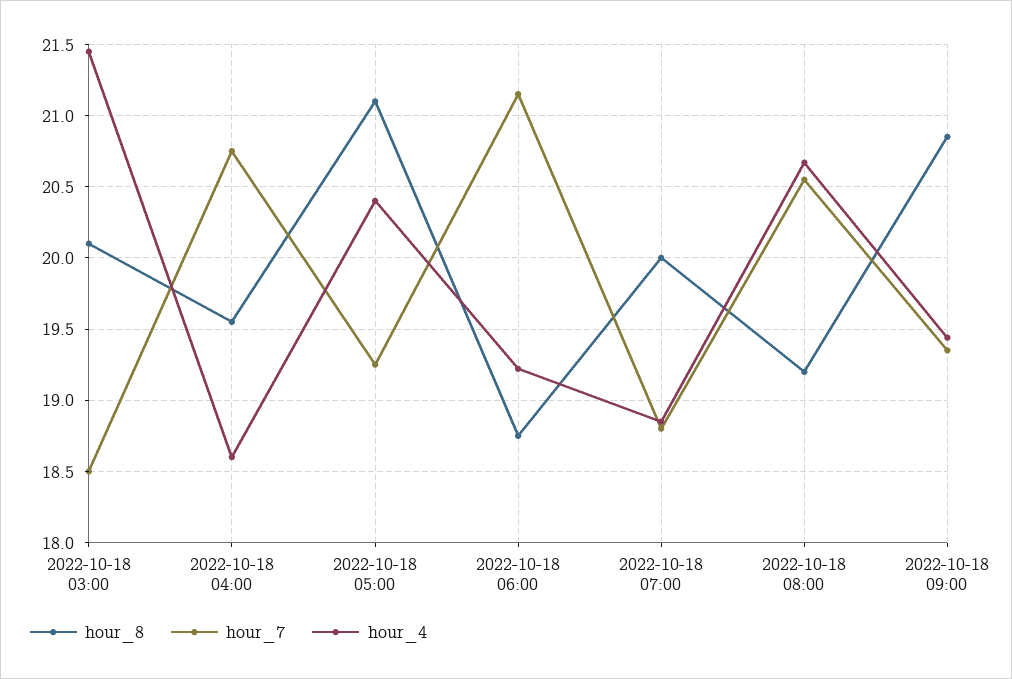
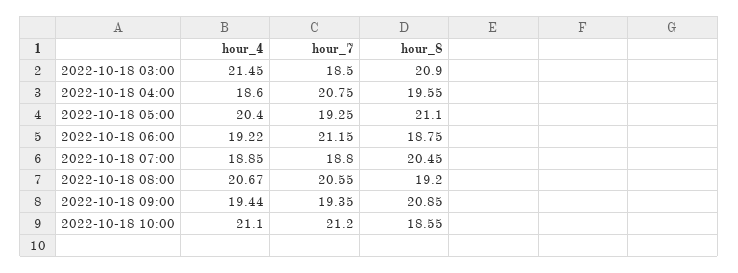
hour_8, 2022-10-18 03:00: 20.1 -> 20.9
hour_8, 2022-10-18 07:00: 20 -> 20.45
hour_4, 2022-10-18 10:00: none -> 21.1
hour_7, 2022-10-18 10:00: none -> 21.2
hour_8, 2022-10-18 10:00: none -> 18.55

